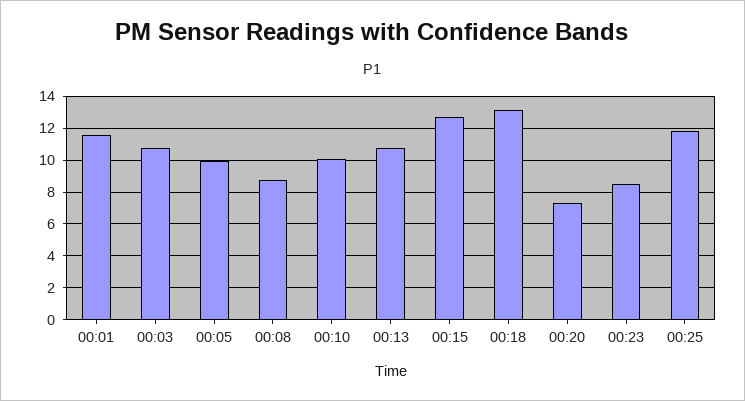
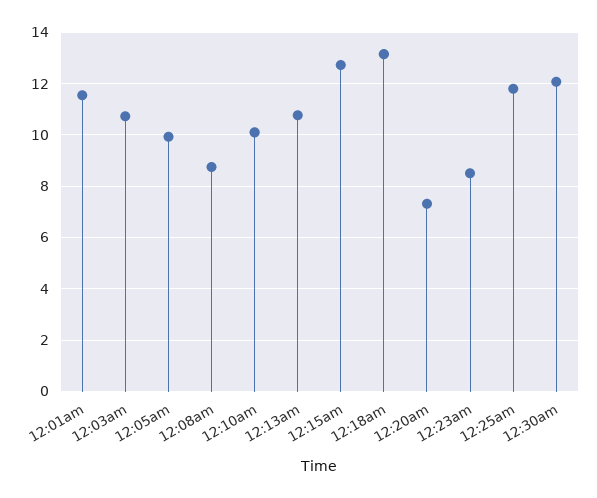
12:30am: none -> 12

